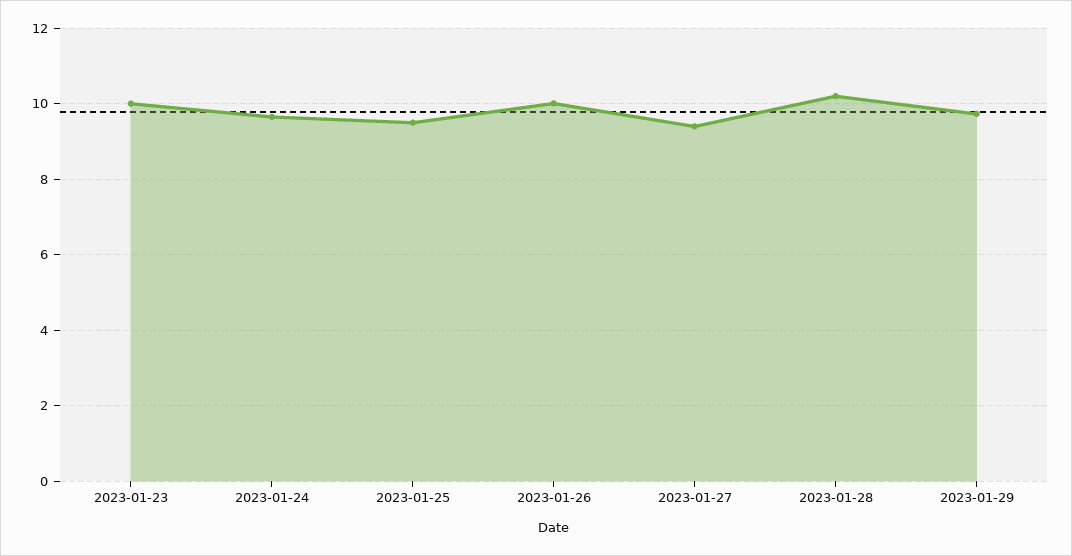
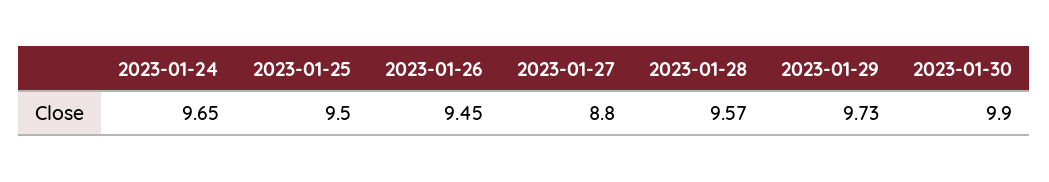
2023-01-23: 10 -> none
2023-01-26: 10 -> 9.45
2023-01-27: 9.4 -> 8.8
2023-01-28: 10.2 -> 9.57
2023-01-30: none -> 9.9

